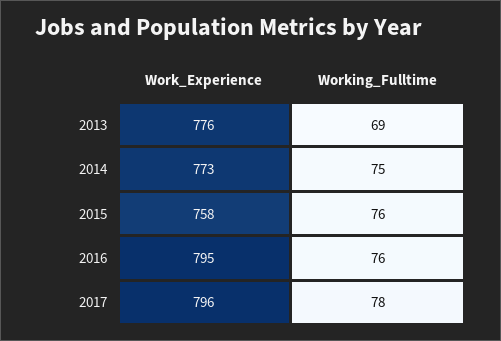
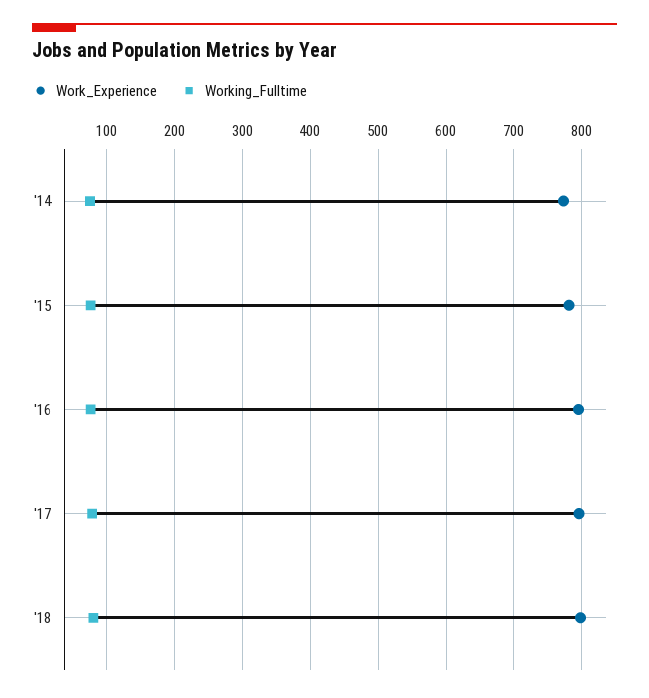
Work_Experience, 2013: 776 -> none
Working_Fulltime, 2013: 69 -> none
Work_Experience, 2015: 758 -> 780
Work_Experience, '18: none -> 800
Working_Fulltime, '18: none -> 80

